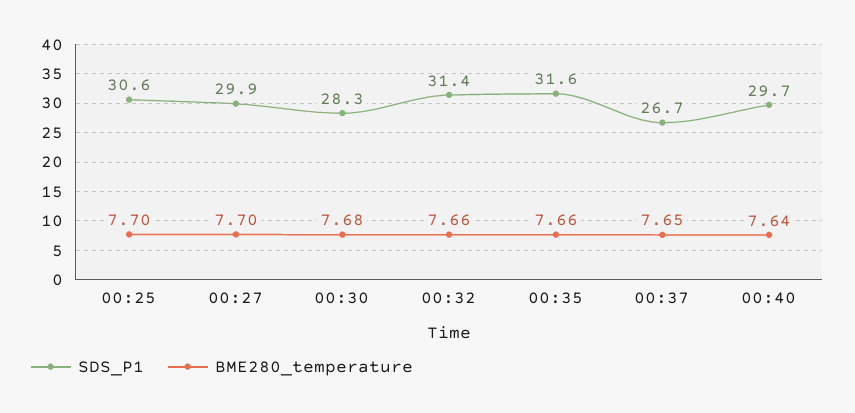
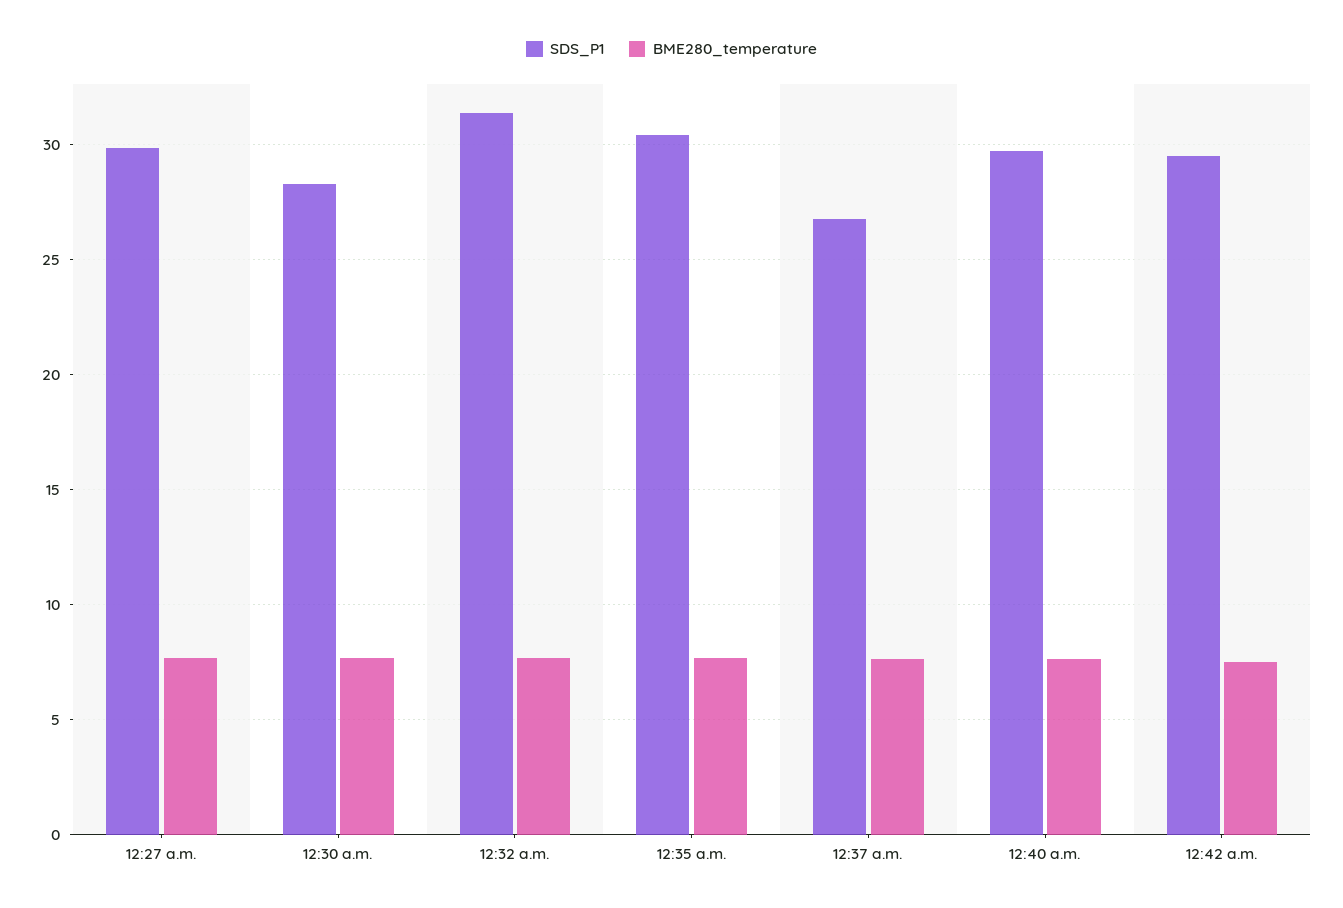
SDS_P1, 00:25: 30.6 -> none
BME280_temperature, 00:25: 7.7 -> none
SDS_P1, 00:35: 31.6 -> 30.5
SDS_P1, 12:42 a.m.: none -> 29.5
BME280_temperature, 12:42 a.m.: none -> 7.5

